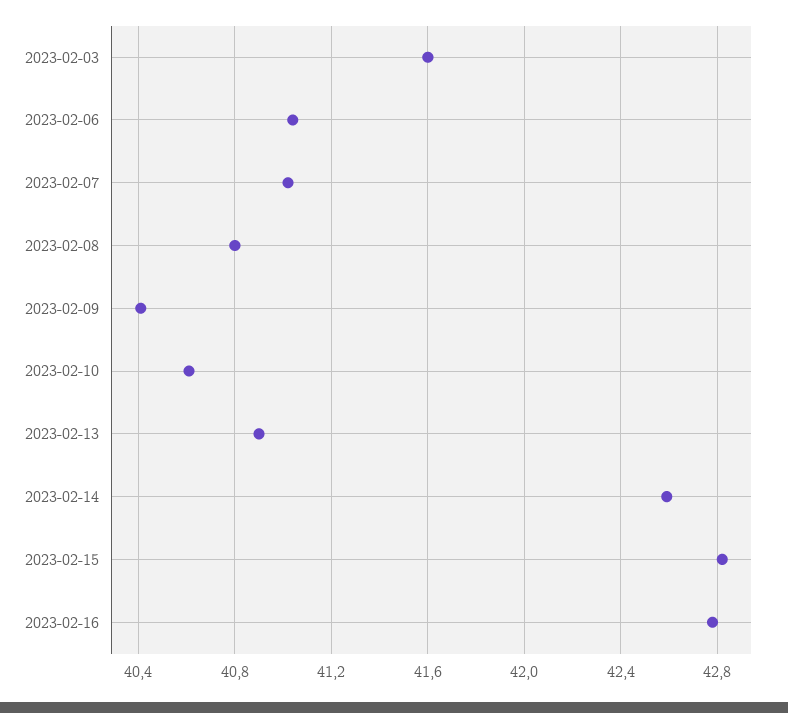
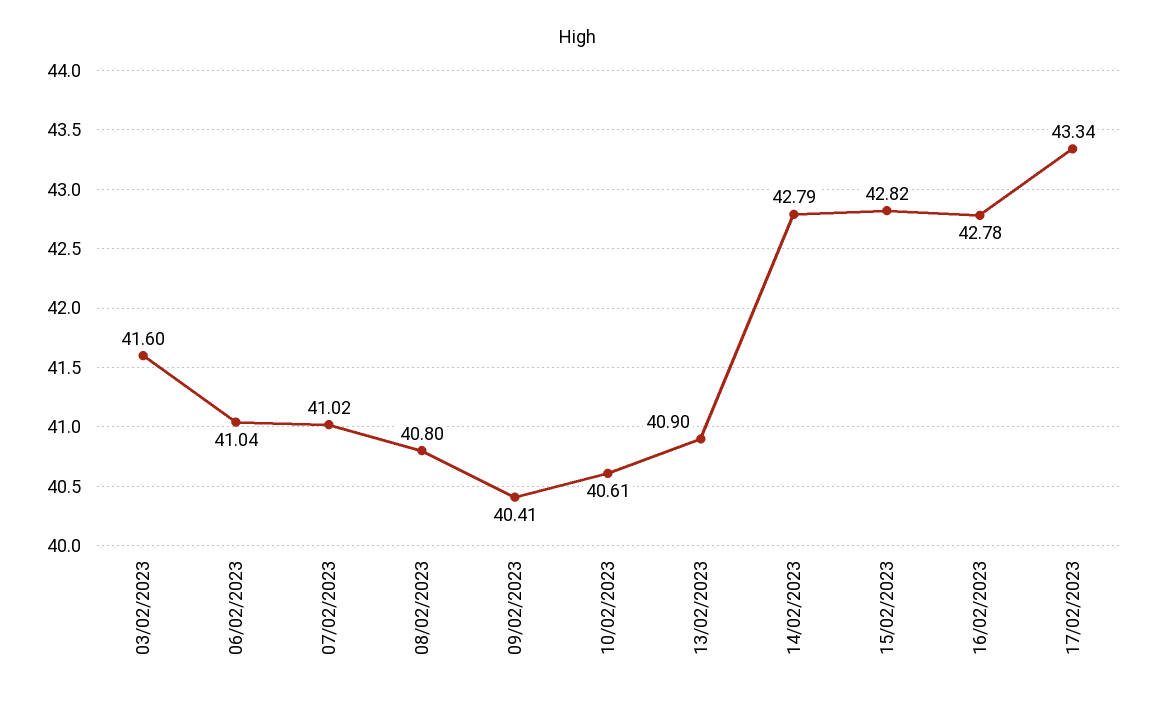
2023-02-14: 42.6 -> 42.79
17/02/2023: none -> 43.34

